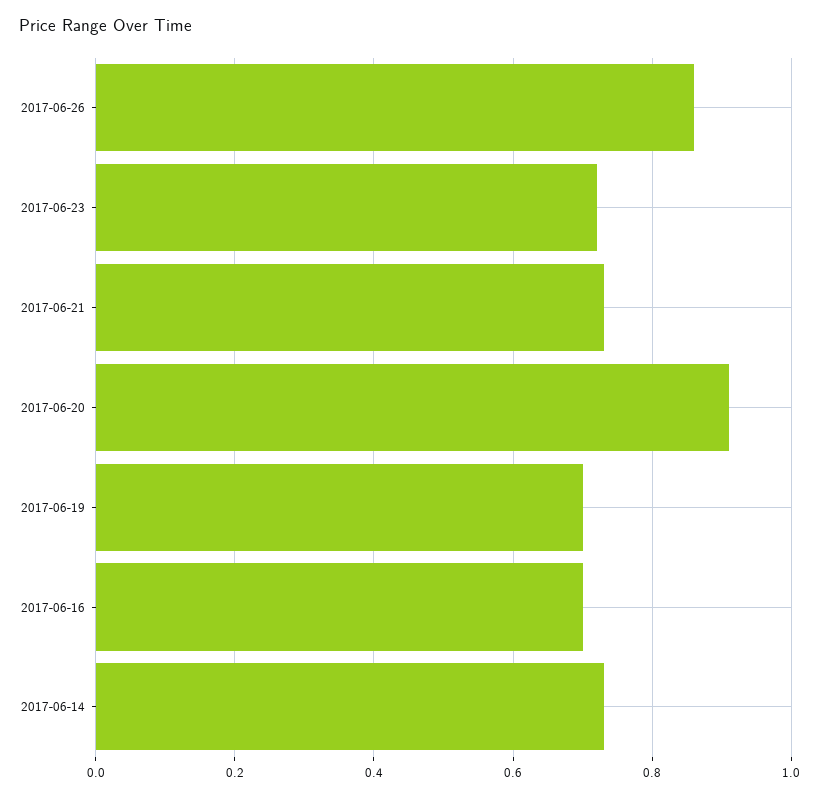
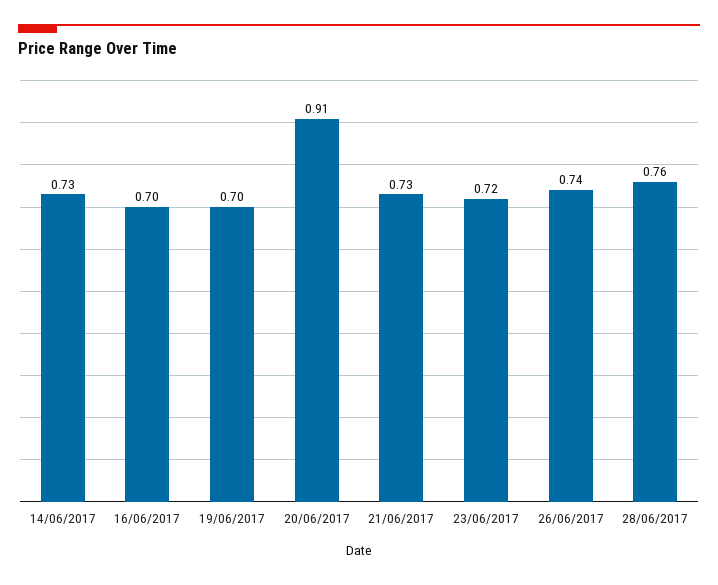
2017-06-26: 0.85 -> 0.74
28/06/2017: none -> 0.76

